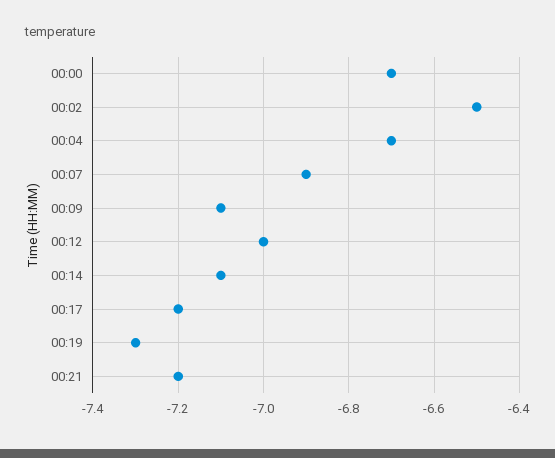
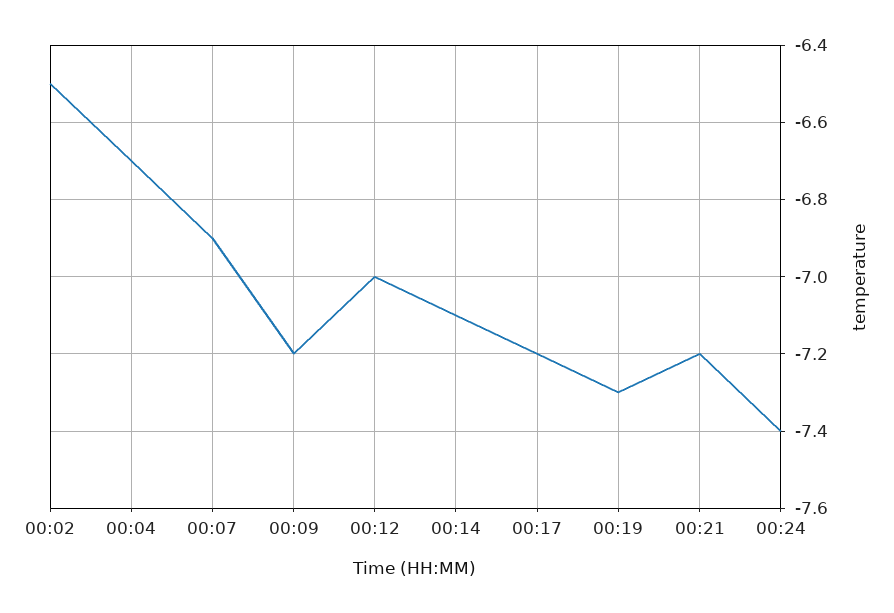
00:00: -6.7 -> none
00:09: -7.1 -> -7.2
00:24: none -> -7.4

